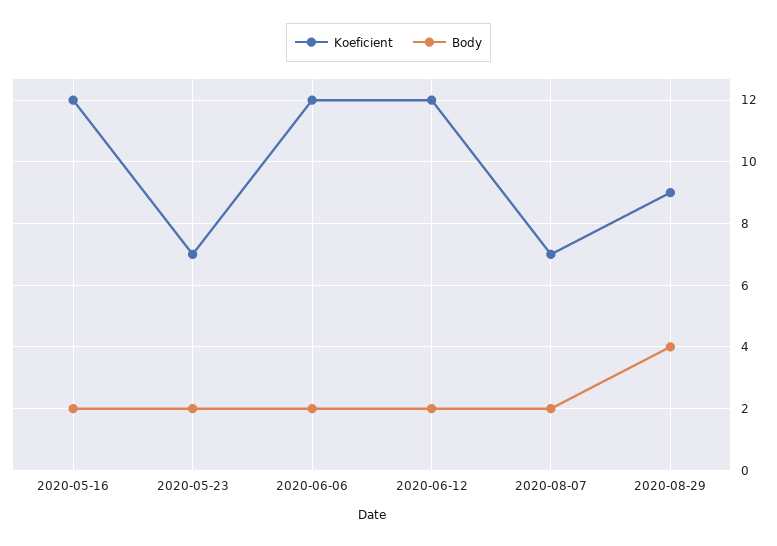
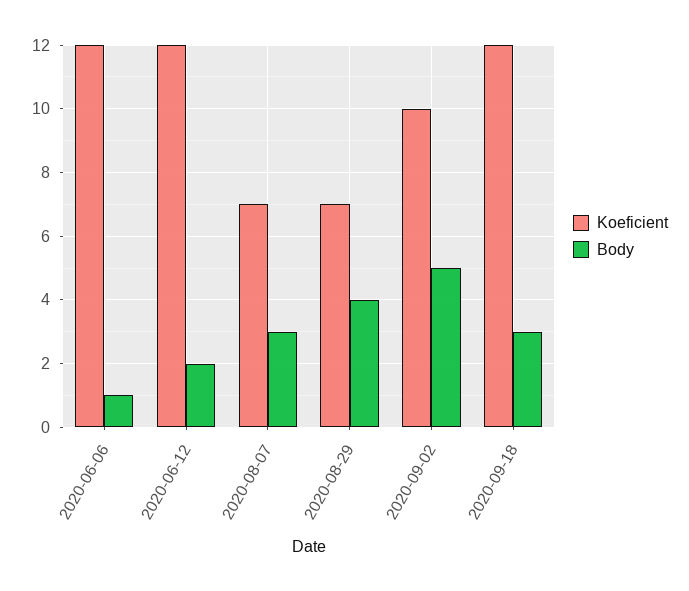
Koeficient, 2020-05-16: 12 -> none
Body, 2020-05-16: 2 -> none
Koeficient, 2020-05-23: 7 -> none
Body, 2020-05-23: 2 -> none
Body, 2020-06-06: 2 -> 1
Body, 2020-08-07: 2 -> 3
Koeficient, 2020-08-29: 9 -> 7
Koeficient, 2020-09-02: none -> 10
Body, 2020-09-02: none -> 5
Koeficient, 2020-09-18: none -> 12
Body, 2020-09-18: none -> 3

